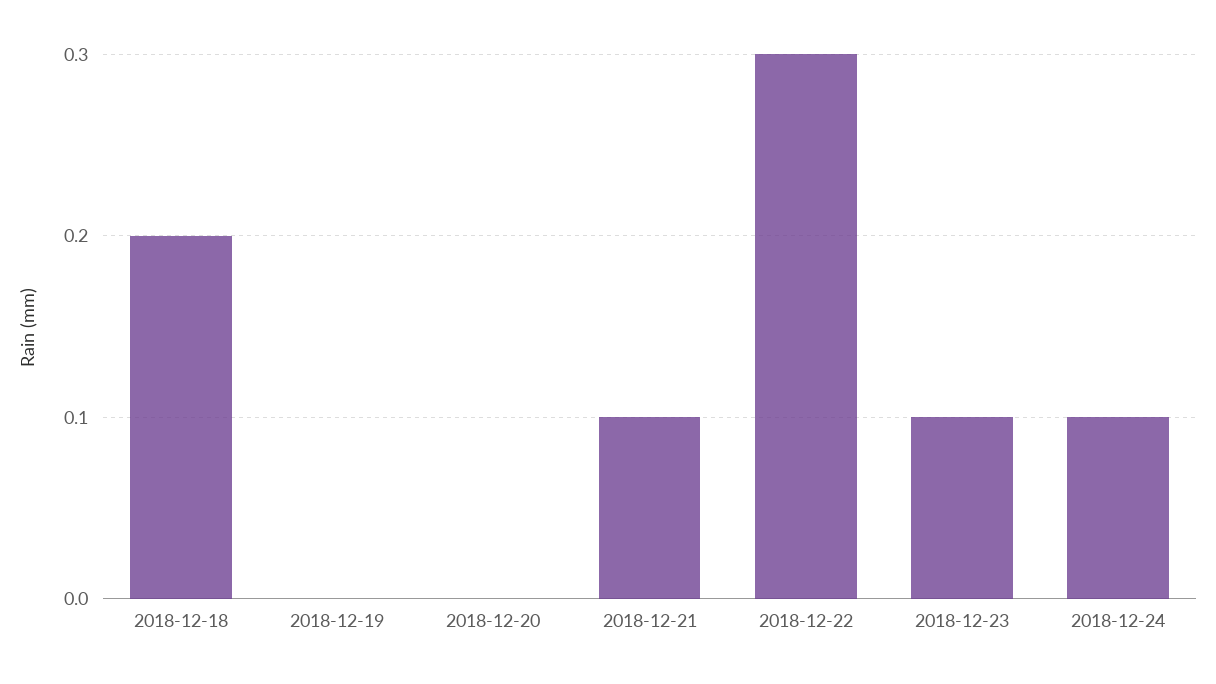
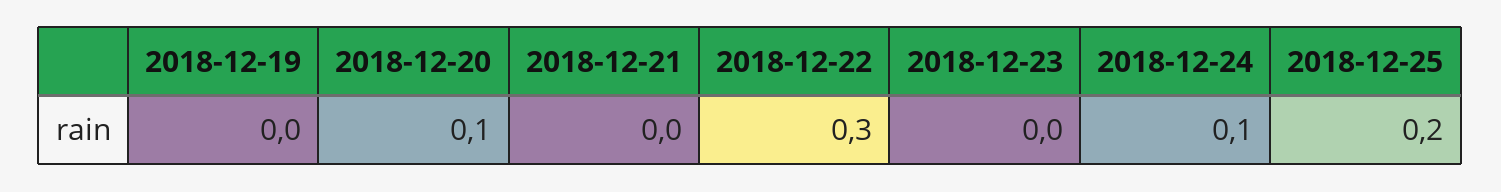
2018-12-18: 0.2 -> none
2018-12-20: 0 -> 0.1
2018-12-21: 0.1 -> 0
2018-12-23: 0.1 -> 0
2018-12-25: none -> 0.2

